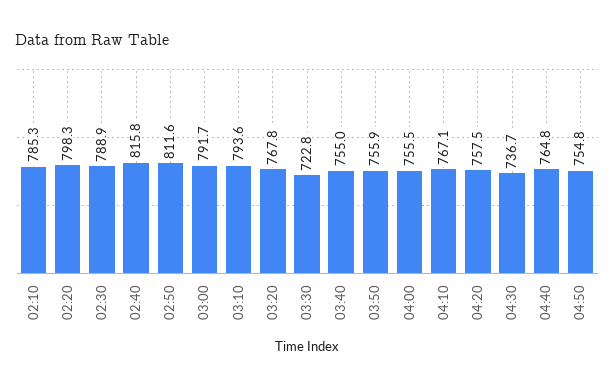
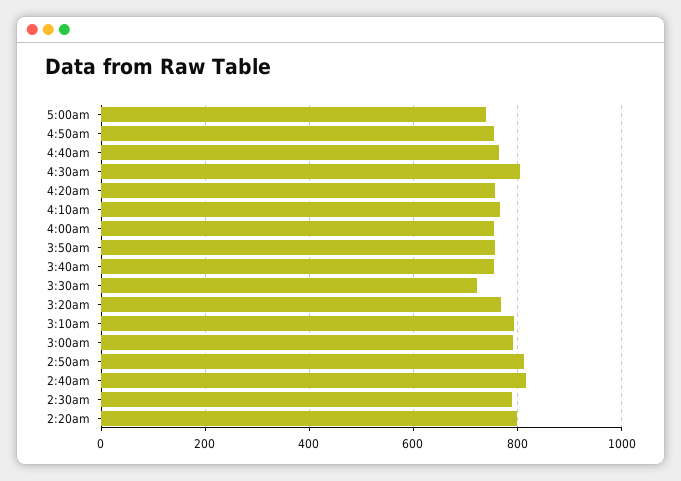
02:10: 785.3 -> none
04:30: 736.7 -> 800
5:00am: none -> 740

